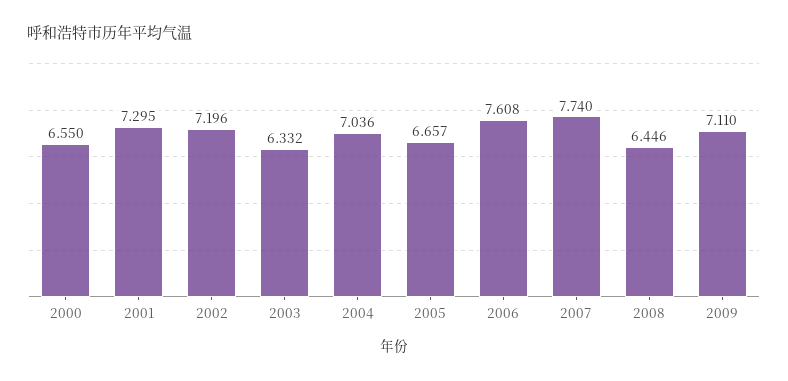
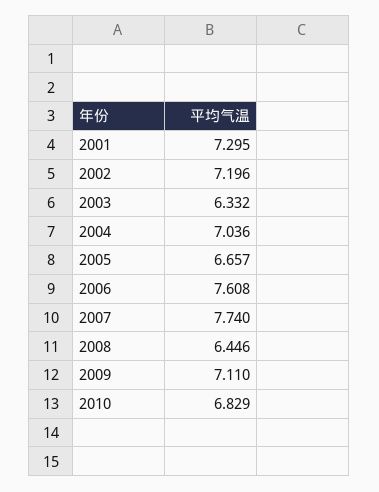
2000: 6.55 -> none
2010: none -> 6.829

